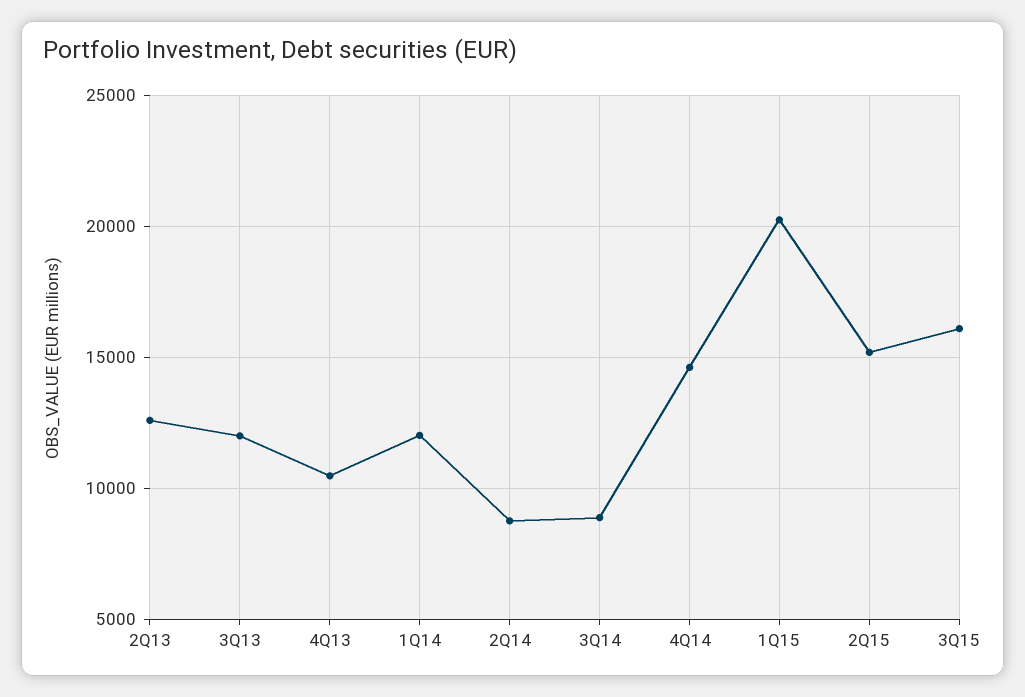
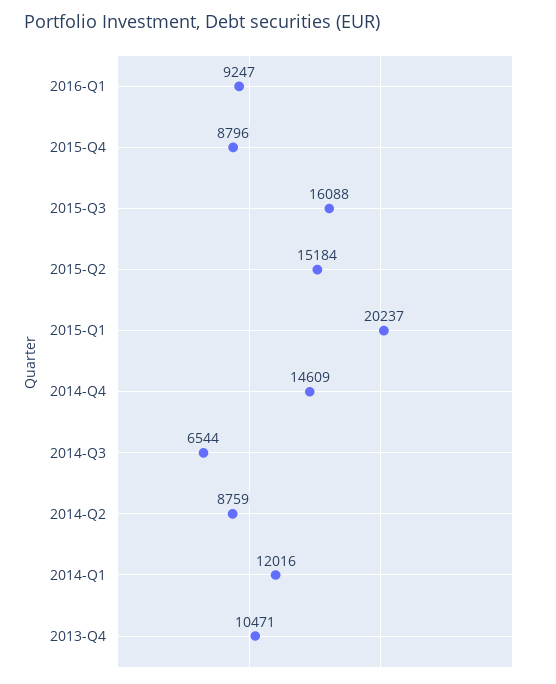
2Q13: 12500 -> none
3Q13: 12000 -> none
3Q14: 9000 -> 6544
2016-Q1: none -> 9247
2015-Q4: none -> 8796

